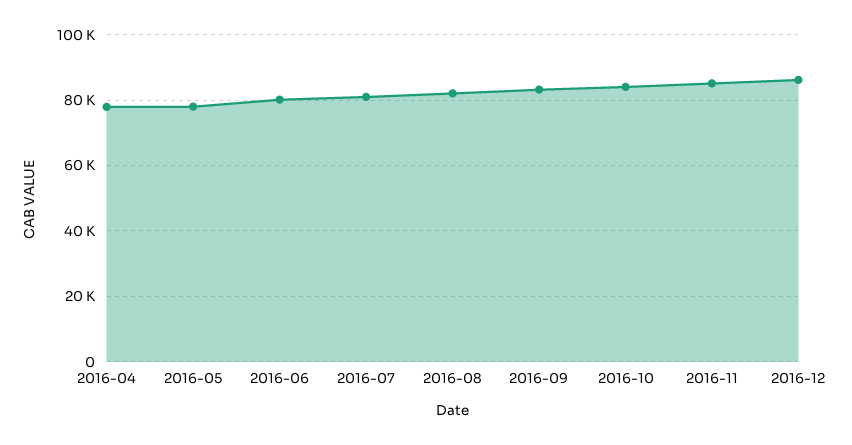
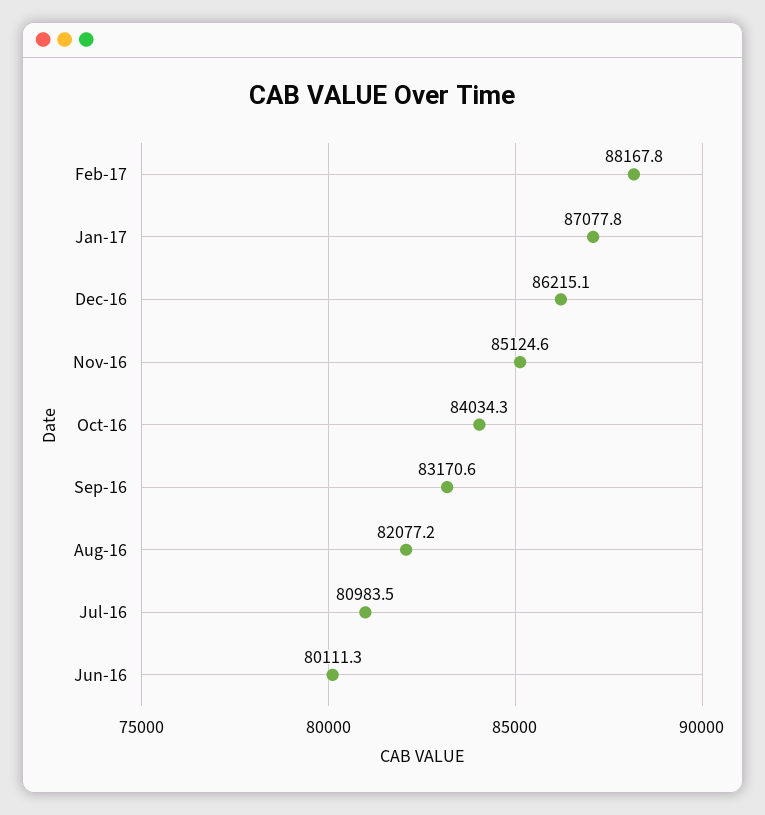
2016-04: 78000 -> none
2016-05: 78000 -> none
Feb-17: none -> 88167.8
Jan-17: none -> 87077.8

